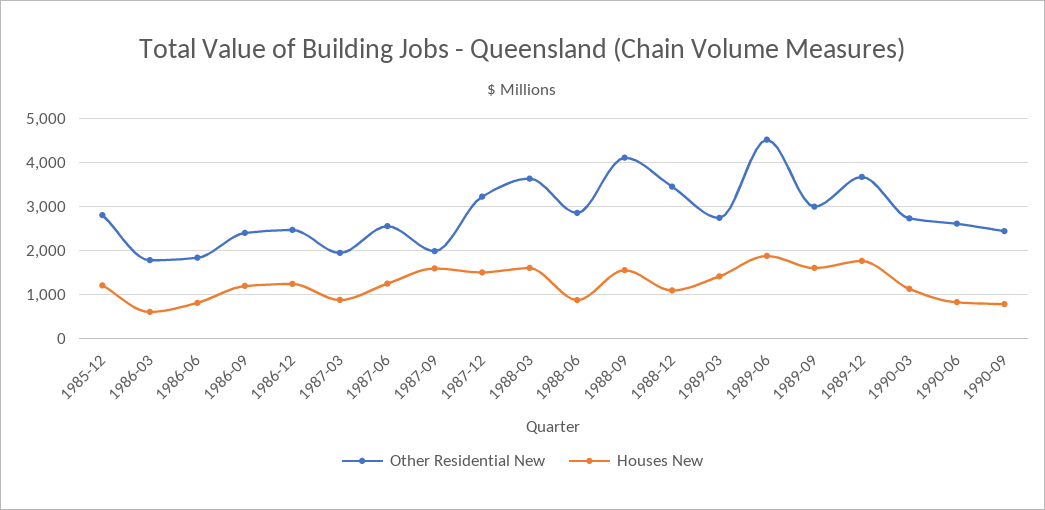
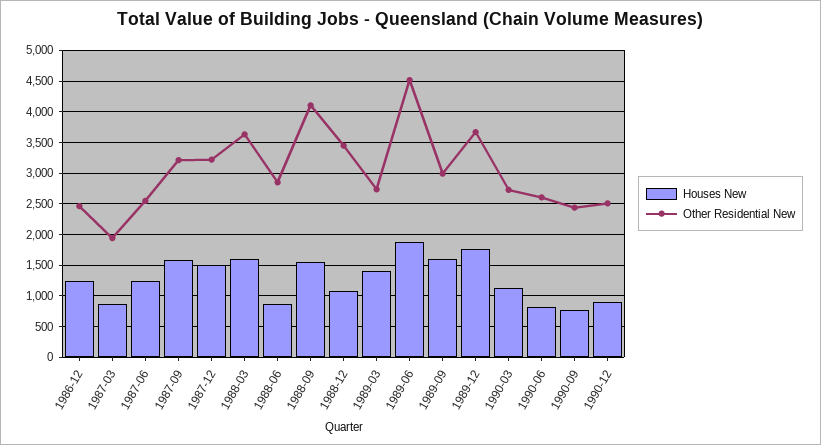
Other Residential New, 1985-12: 2800 -> none
Houses New, 1985-12: 1200 -> none
Other Residential New, 1986-03: 1800 -> none
Houses New, 1986-03: 600 -> none
Other Residential New, 1986-06: 1800 -> none
Houses New, 1986-06: 800 -> none
Other Residential New, 1986-09: 2400 -> none
Houses New, 1986-09: 1200 -> none
Other Residential New, 1987-09: 2000 -> 3200
Houses New, 1990-12: none -> 900
Other Residential New, 1990-12: none -> 2500

